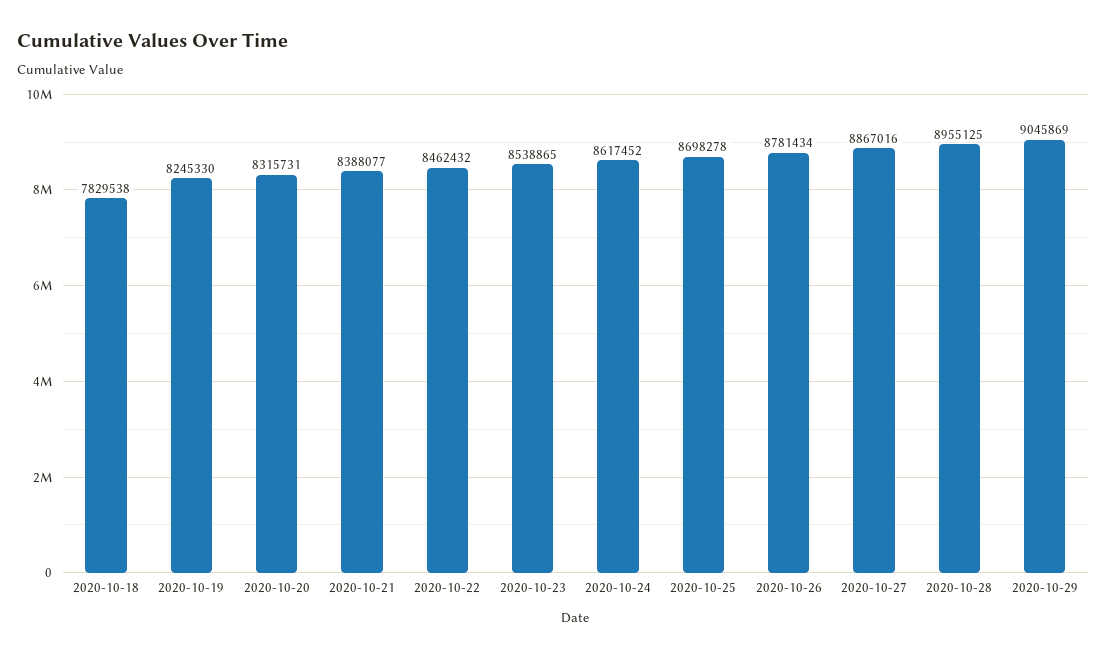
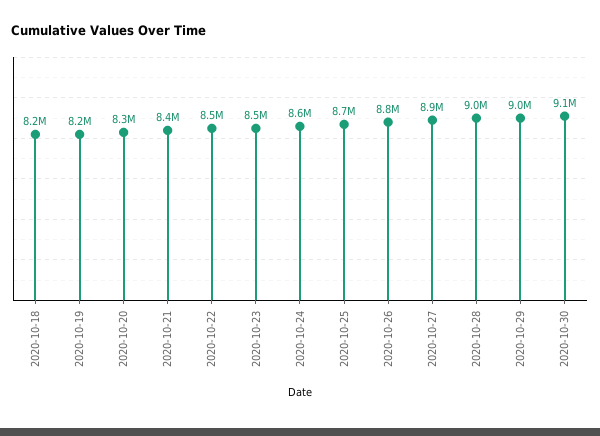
2020-10-18: 7829538 -> 8200000
2020-10-30: none -> 9100000

